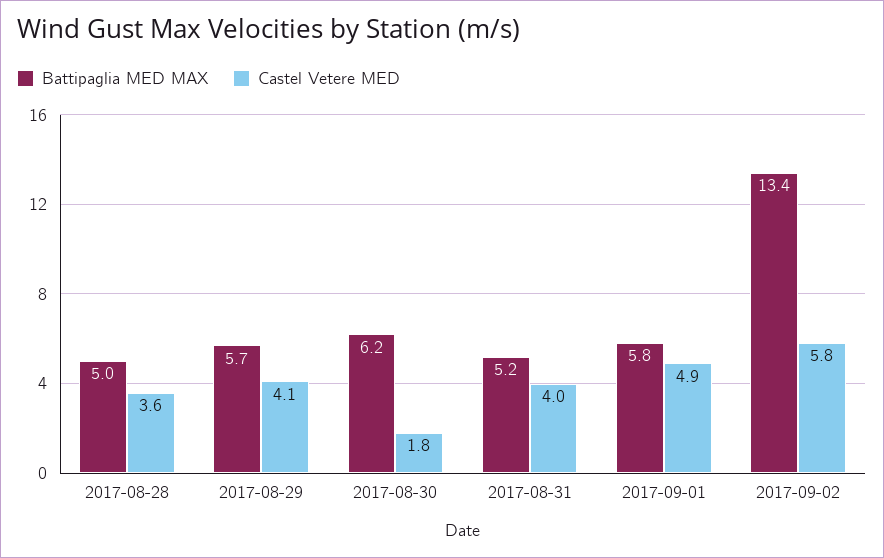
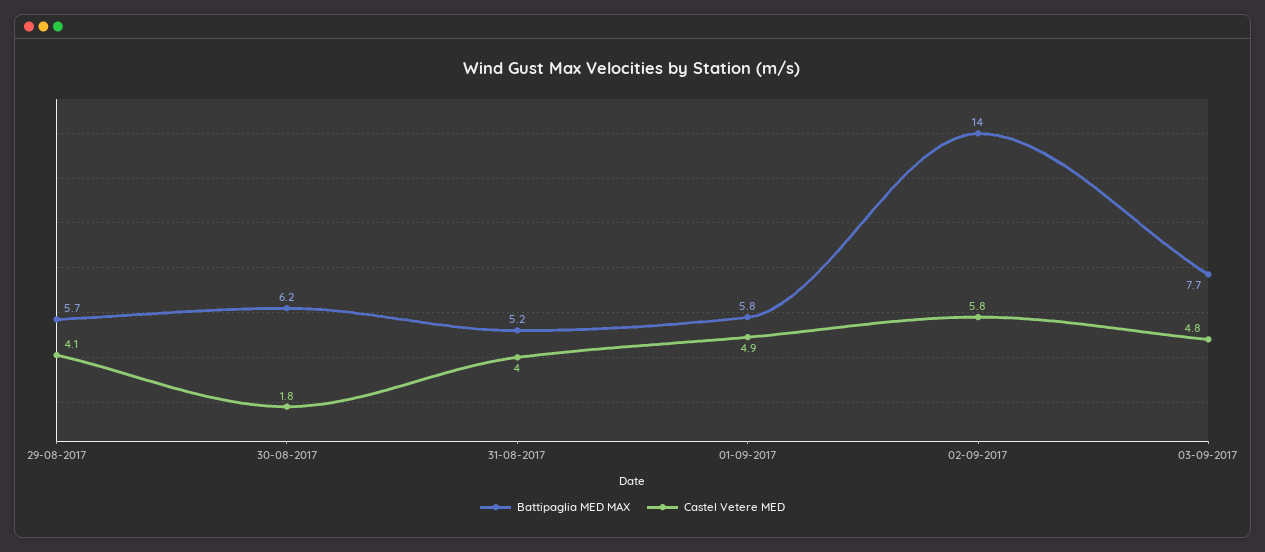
Battipaglia MED MAX, 2017-08-28: 5 -> none
Castel Vetere MED, 2017-08-28: 3.6 -> none
Battipaglia MED MAX, 2017-09-02: 13.4 -> 14
Battipaglia MED MAX, 03-09-2017: none -> 7.7
Castel Vetere MED, 03-09-2017: none -> 4.8

